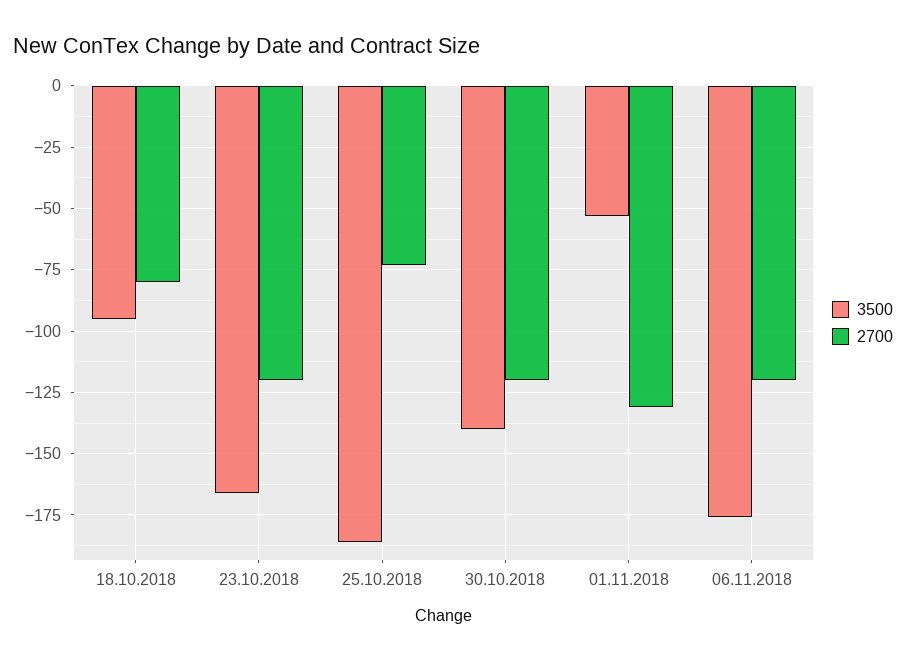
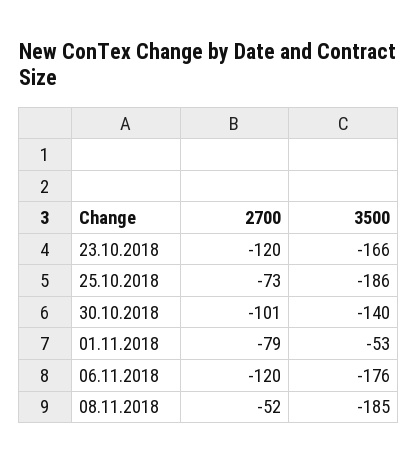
3500, 18.10.2018: -95 -> none
2700, 18.10.2018: -80 -> none
2700, 30.10.2018: -120 -> -101
2700, 01.11.2018: -130 -> -79
2700, 08.11.2018: none -> -52
3500, 08.11.2018: none -> -185

